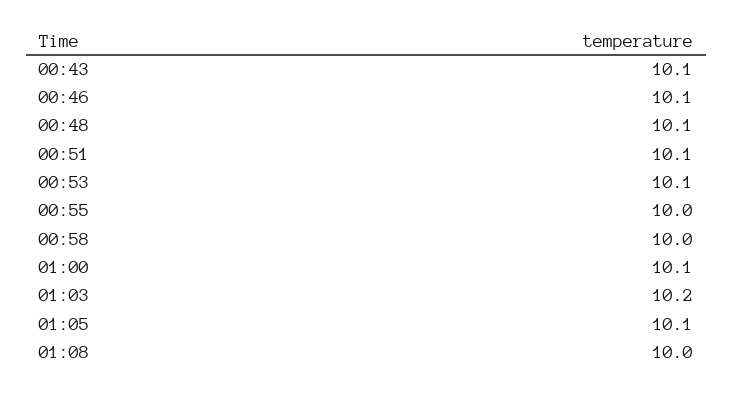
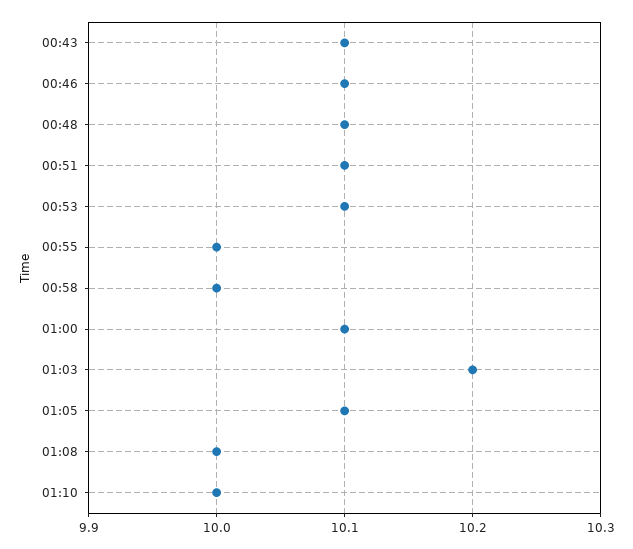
01:10: none -> 10

